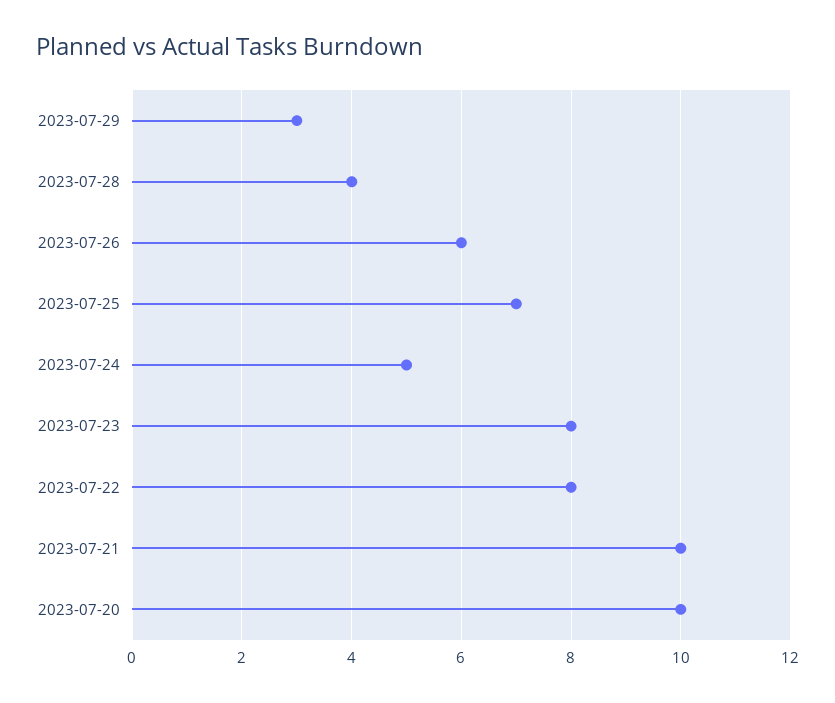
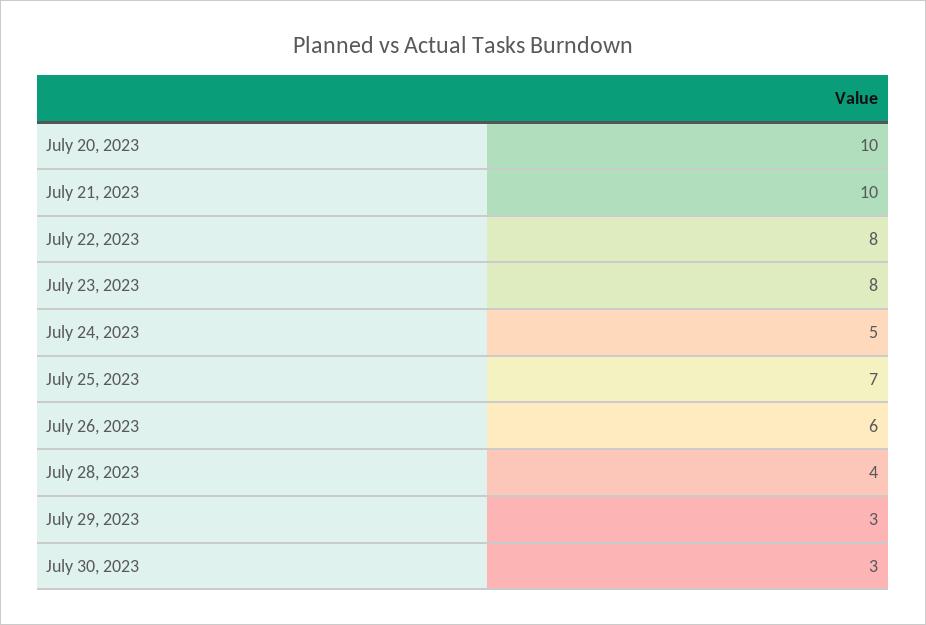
July 30, 2023: none -> 3

